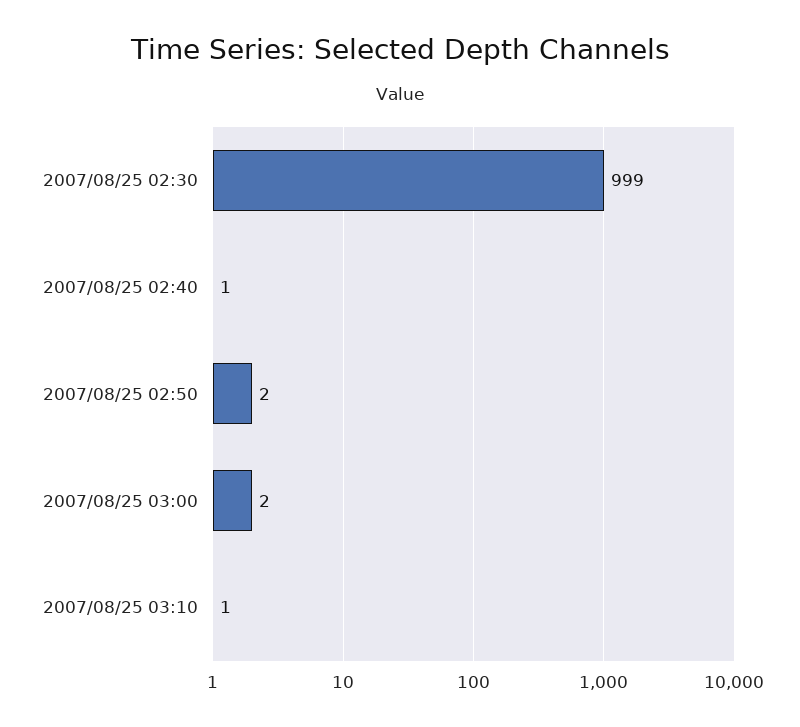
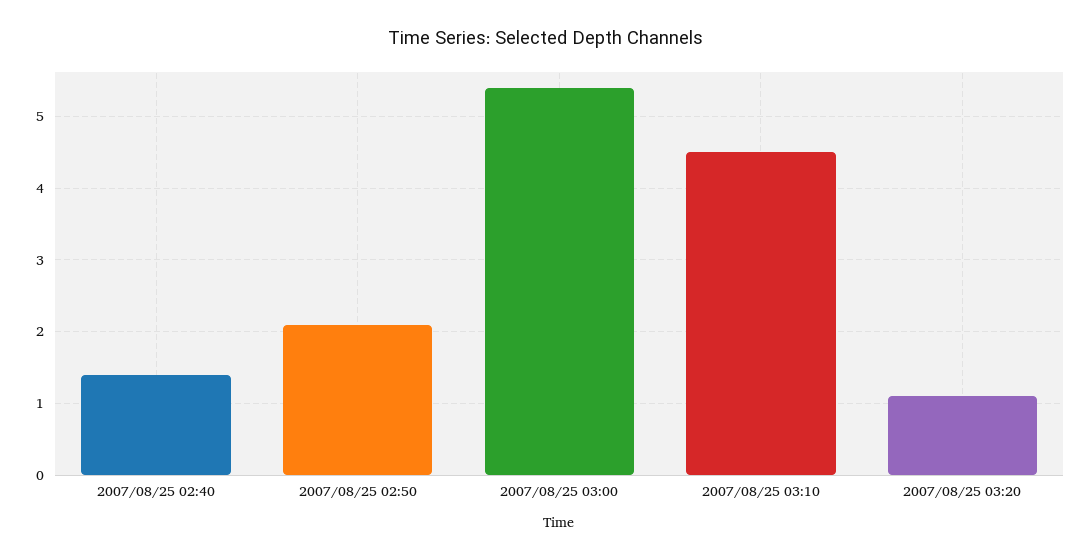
2007/08/25 02:30: 999 -> none
2007/08/25 03:00: 2 -> 5.4
2007/08/25 03:10: 1 -> 4.5
2007/08/25 03:20: none -> 1.1

